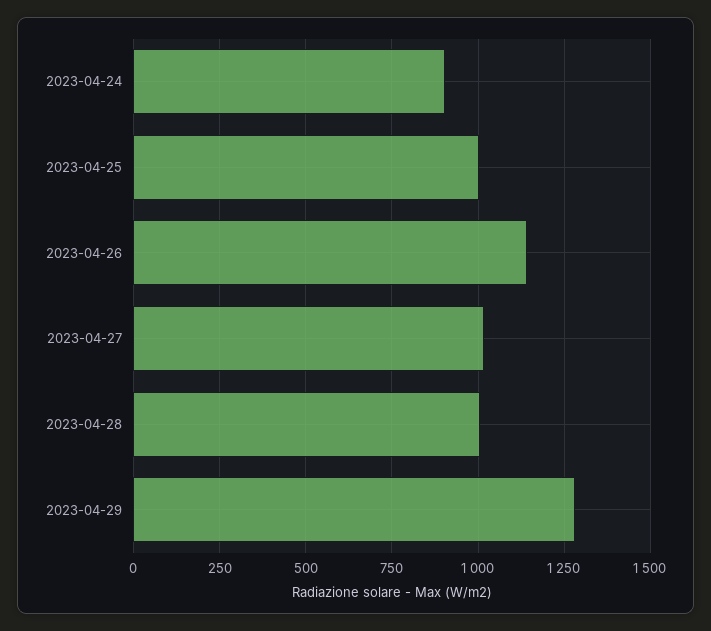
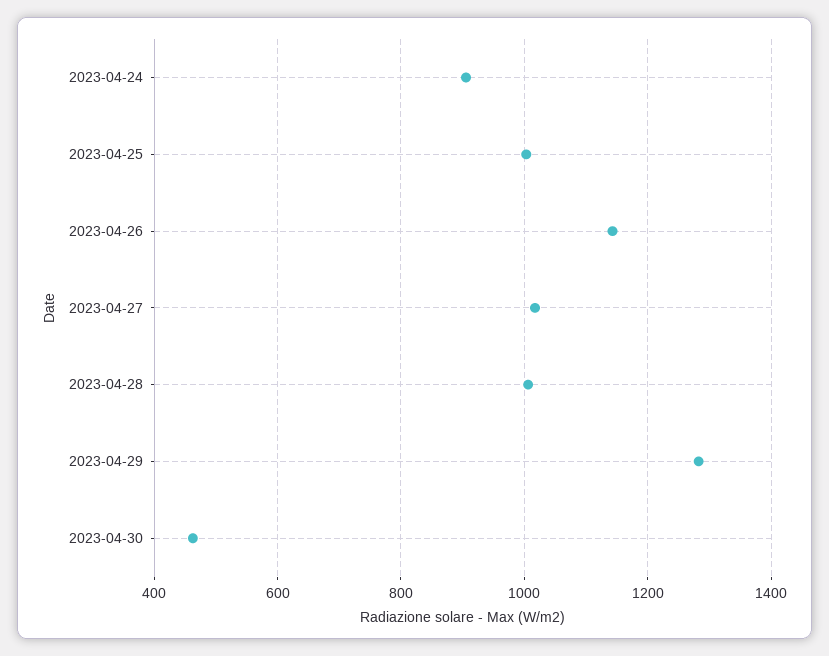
2023-04-30: none -> 460

